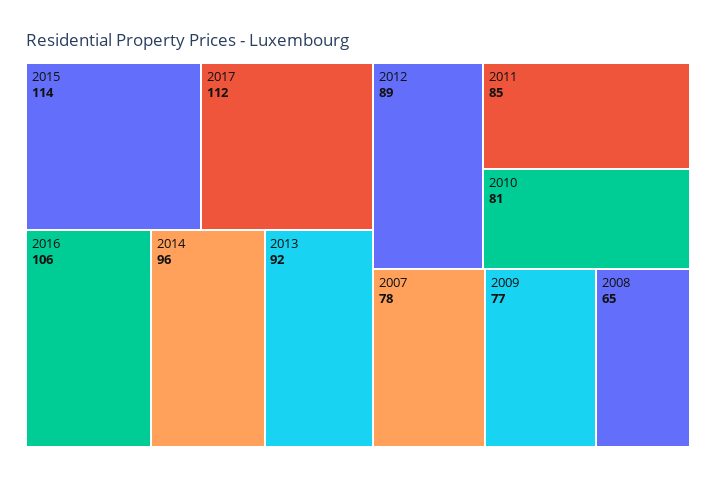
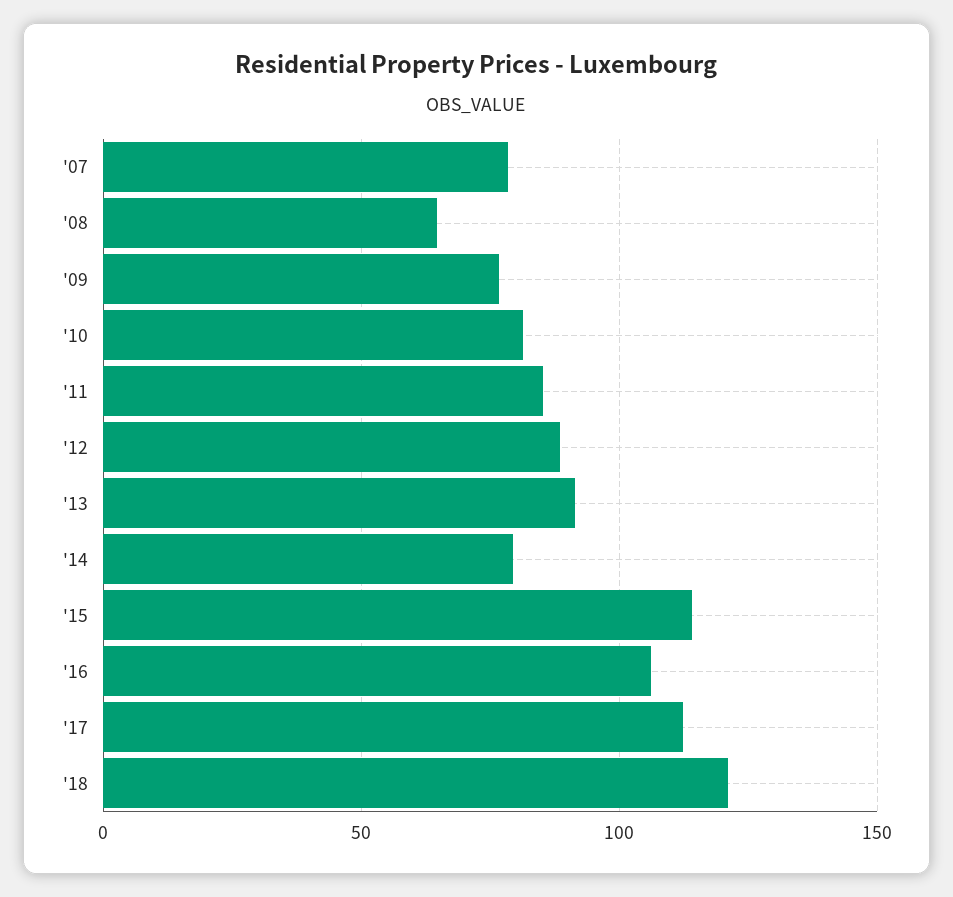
2014: 96 -> 80
'18: none -> 120

